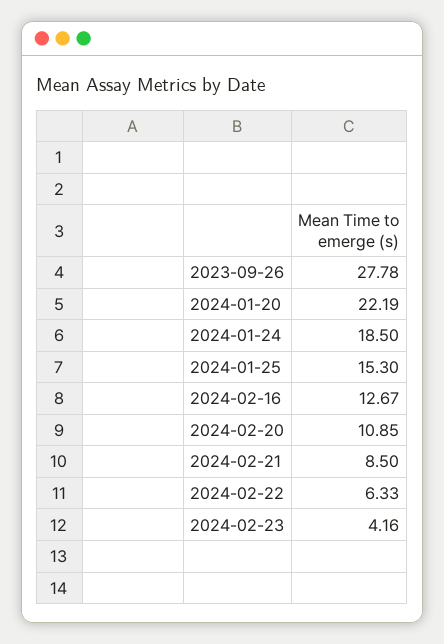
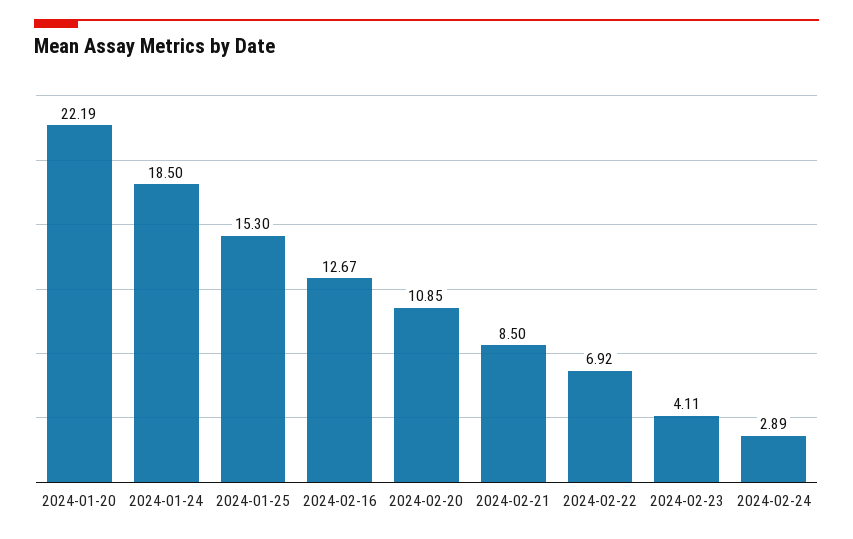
2023-09-26: 27.78 -> none
2024-02-22: 6.33 -> 6.92
2024-02-23: 4.16 -> 4.11
2024-02-24: none -> 2.89

